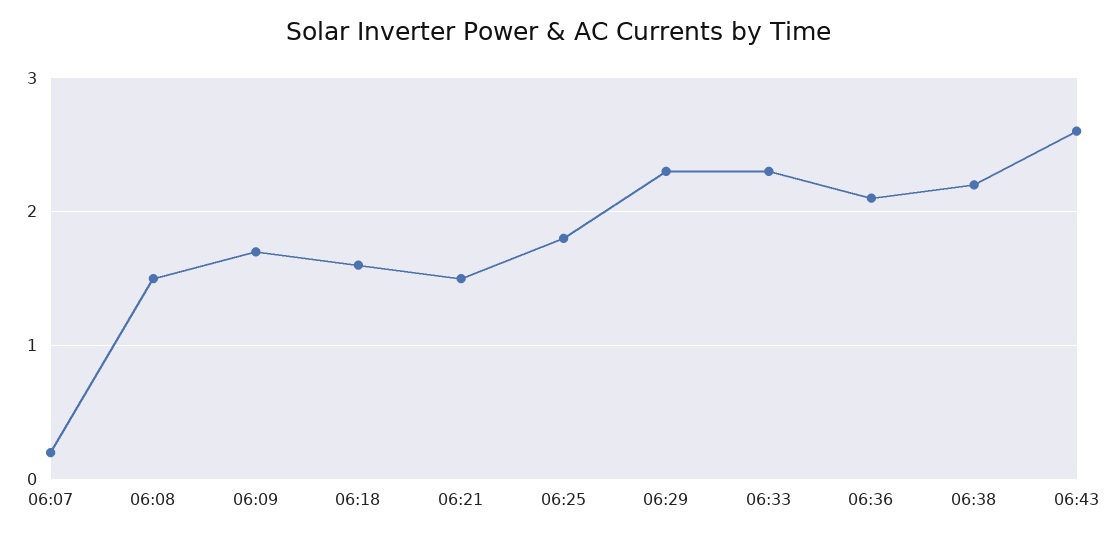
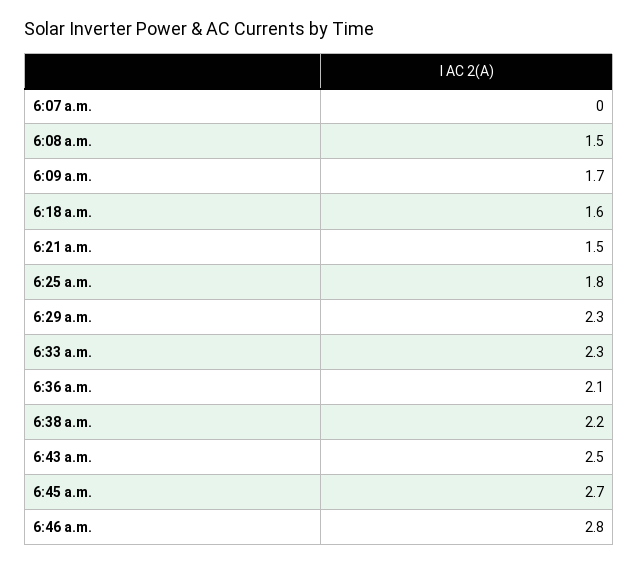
06:07: 0.2 -> 0
06:43: 2.6 -> 2.5
6:45 a.m.: none -> 2.7
6:46 a.m.: none -> 2.8

